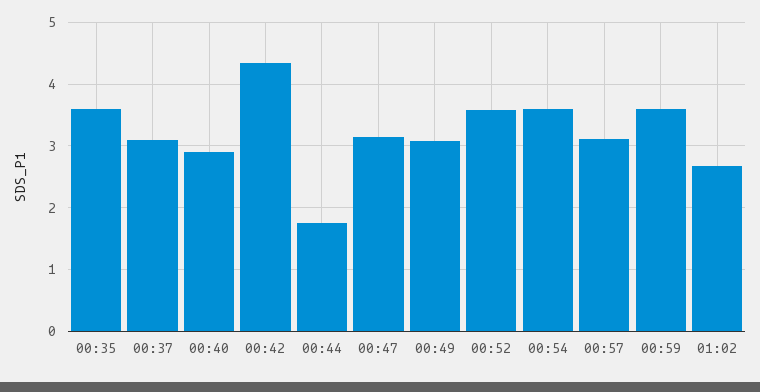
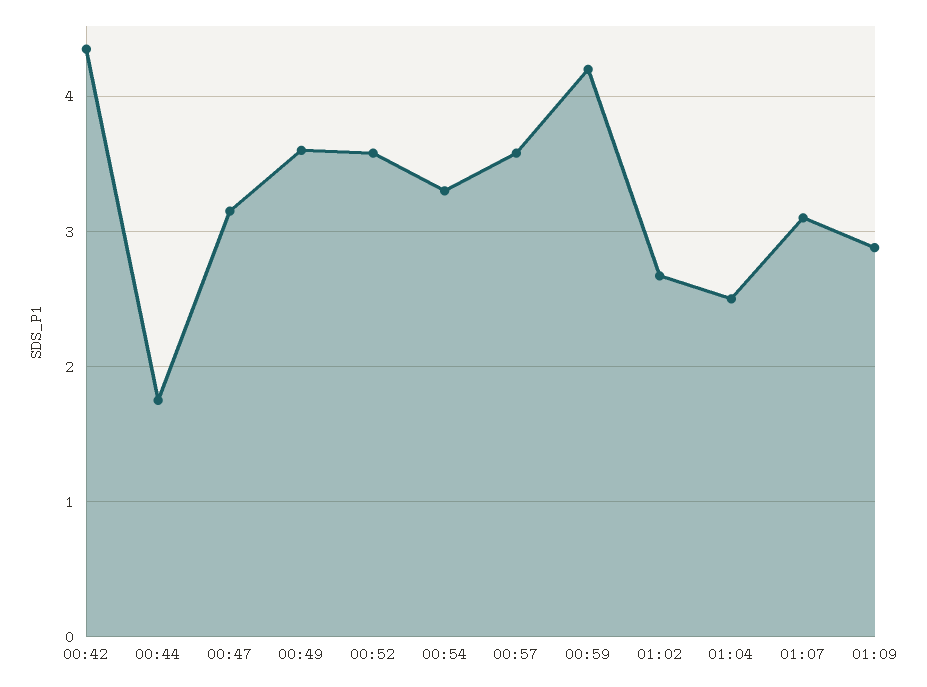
00:35: 3.6 -> none
00:37: 3.1 -> none
00:40: 2.9 -> none
00:49: 3.1 -> 3.6
00:54: 3.6 -> 3.3
00:57: 3.1 -> 3.6
00:59: 3.6 -> 4.2
01:04: none -> 2.5
01:07: none -> 3.1
01:09: none -> 2.9

